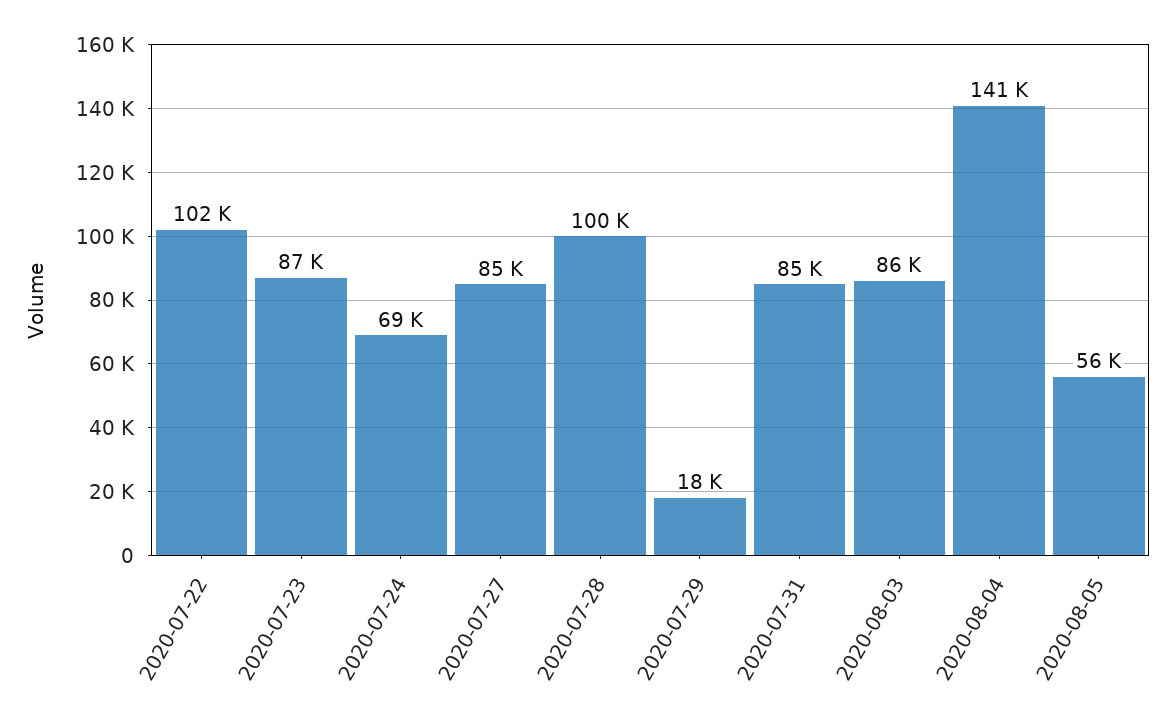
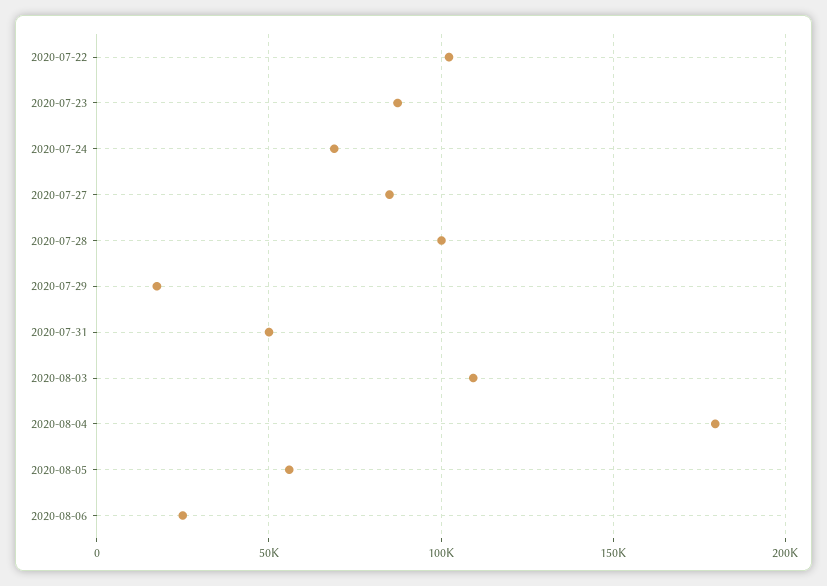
2020-07-31: 85000 -> 50000
2020-08-03: 86000 -> 110000
2020-08-04: 141000 -> 180000
2020-08-06: none -> 25000

